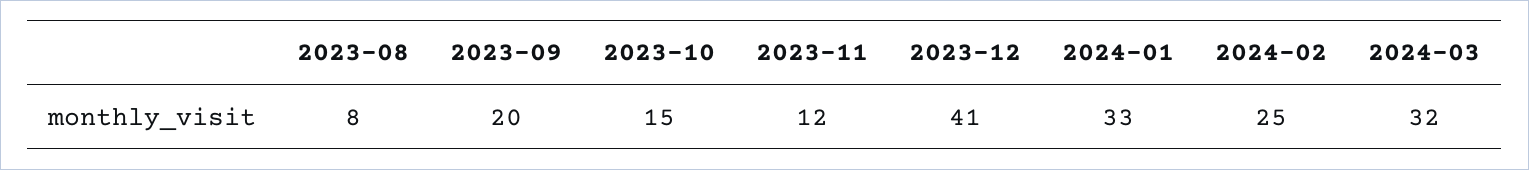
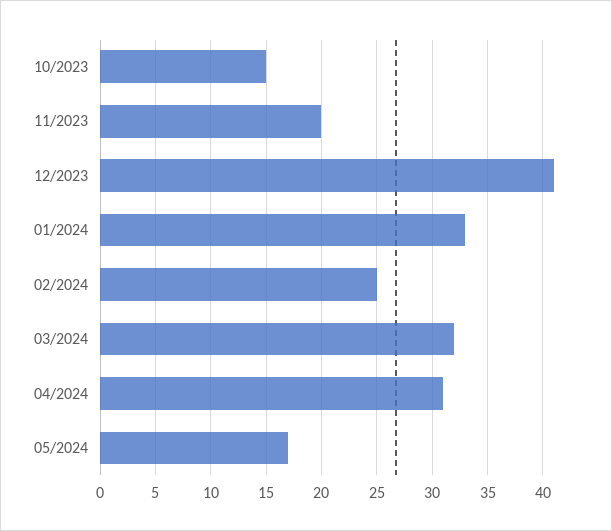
2023-08: 8 -> none
2023-09: 20 -> none
2023-11: 12 -> 20
04/2024: none -> 31
05/2024: none -> 17

